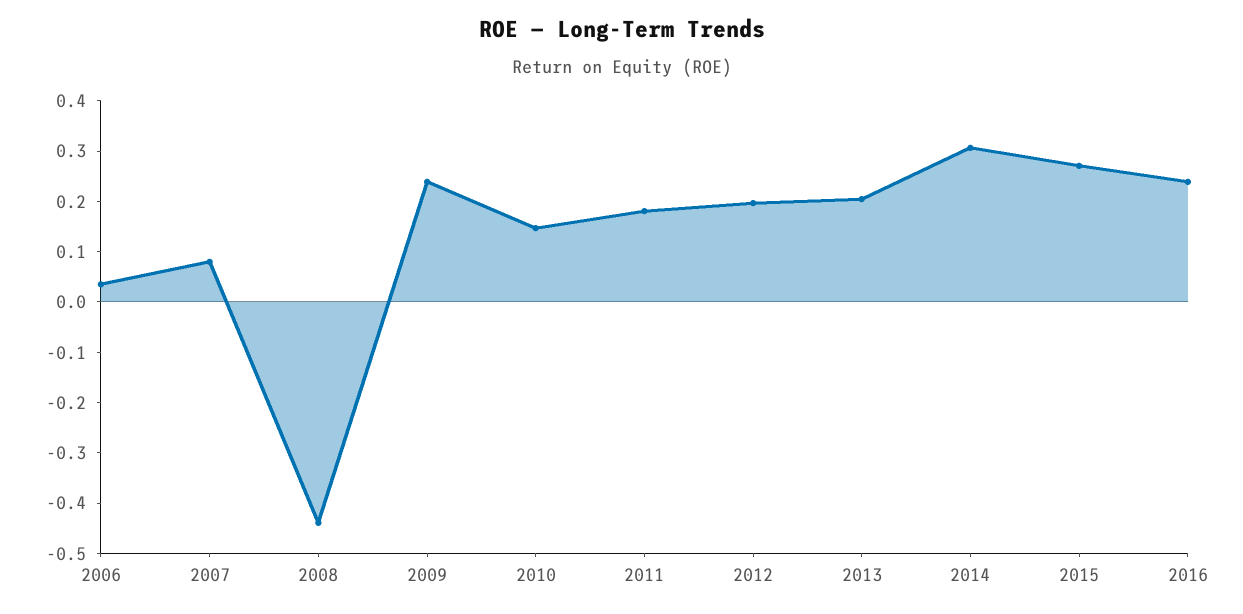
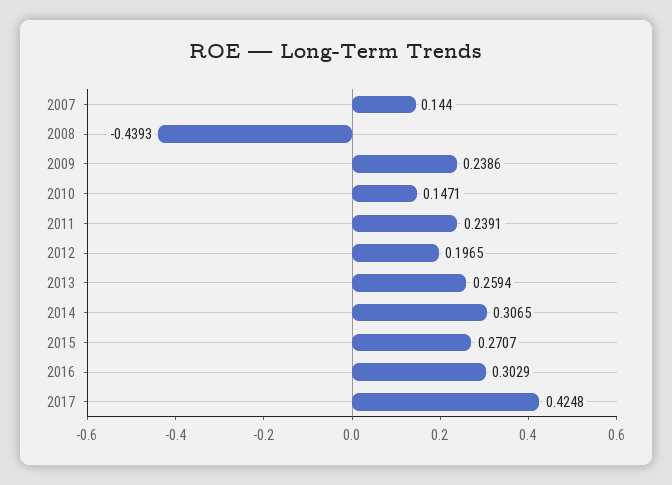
2006: 0.04 -> none
2007: 0.08 -> 0.144
2011: 0.18 -> 0.2391
2013: 0.2 -> 0.2594
2016: 0.24 -> 0.3029
2017: none -> 0.4248

